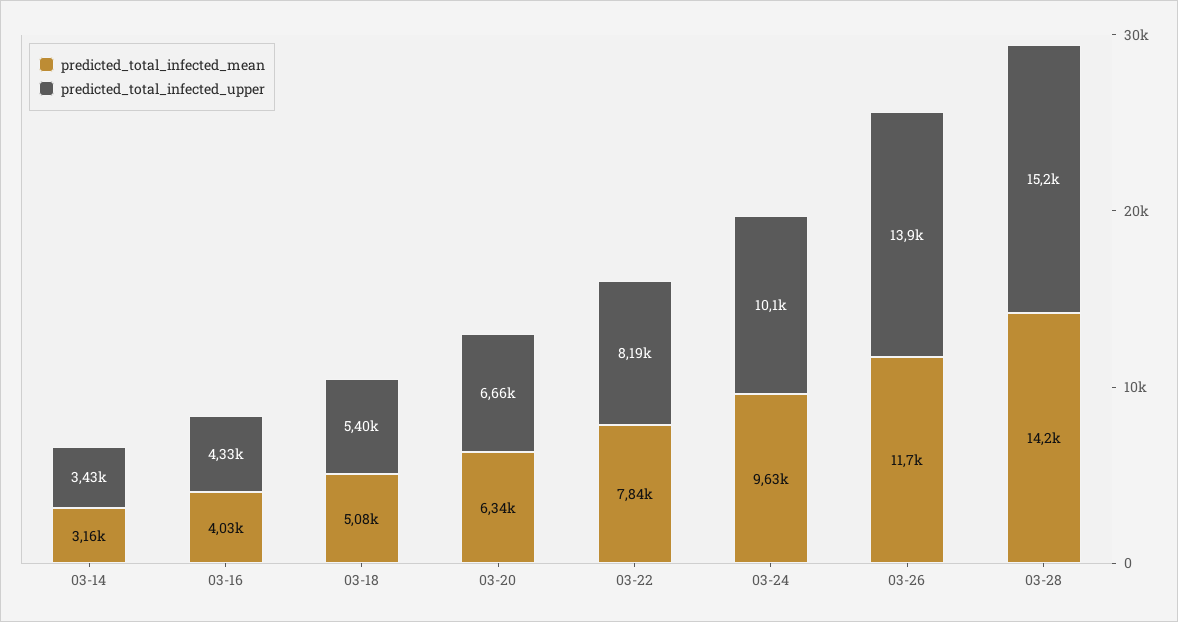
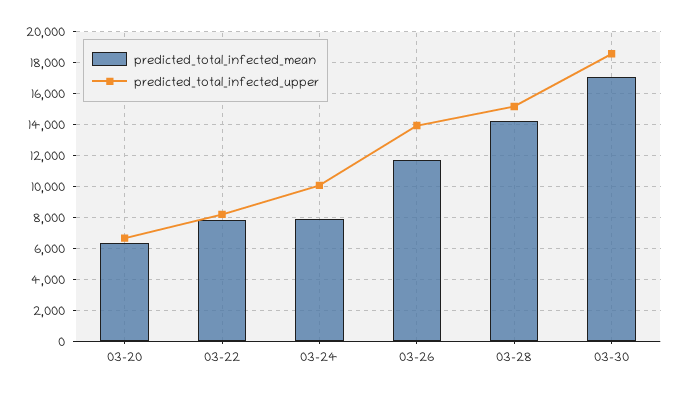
predicted_total_infected_mean, 03-14: 3160 -> none
predicted_total_infected_upper, 03-14: 3430 -> none
predicted_total_infected_mean, 03-16: 4030 -> none
predicted_total_infected_upper, 03-16: 4330 -> none
predicted_total_infected_mean, 03-18: 5080 -> none
predicted_total_infected_upper, 03-18: 5400 -> none
predicted_total_infected_mean, 03-24: 9630 -> 8000
predicted_total_infected_mean, 03-30: none -> 17000
predicted_total_infected_upper, 03-30: none -> 18500

